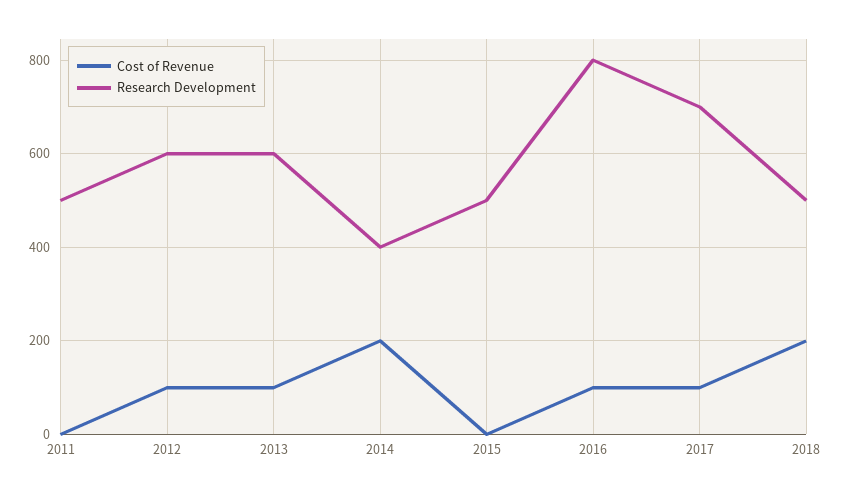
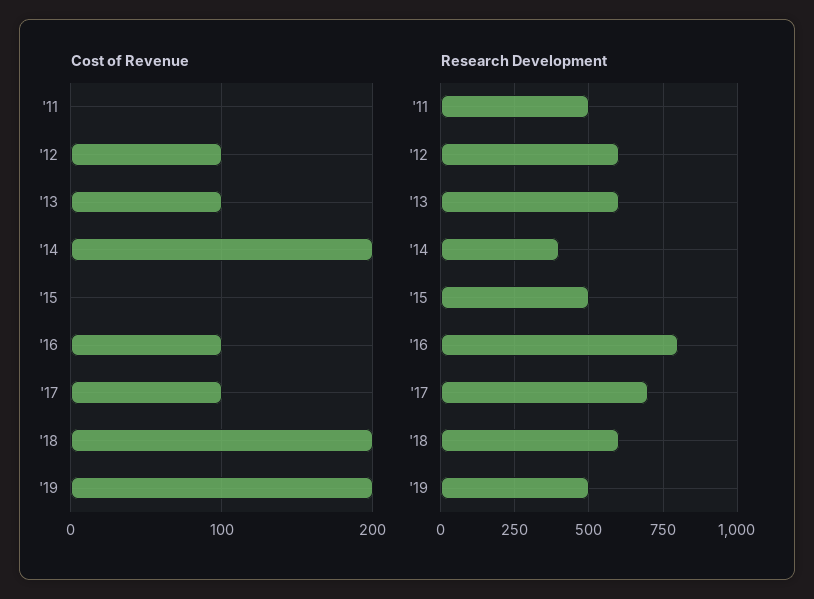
Research Development, 2018: 500 -> 600
Cost of Revenue, '19: none -> 200
Research Development, '19: none -> 500

